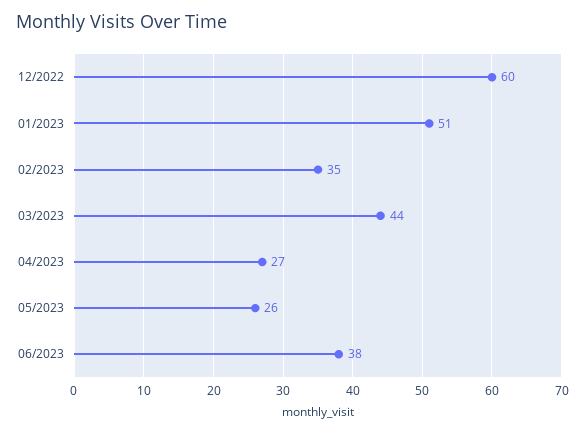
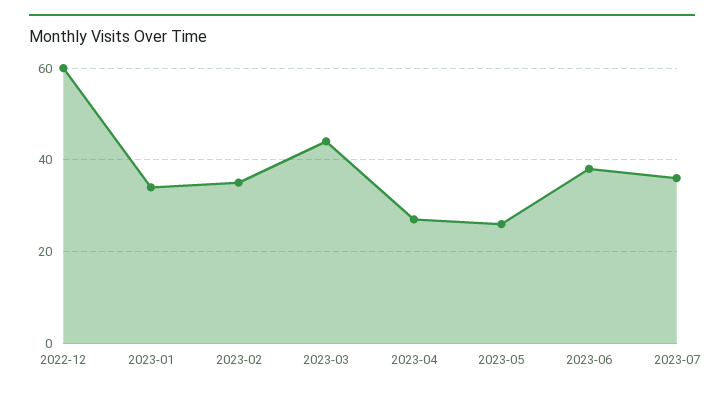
01/2023: 51 -> 35
2023-07: none -> 35

